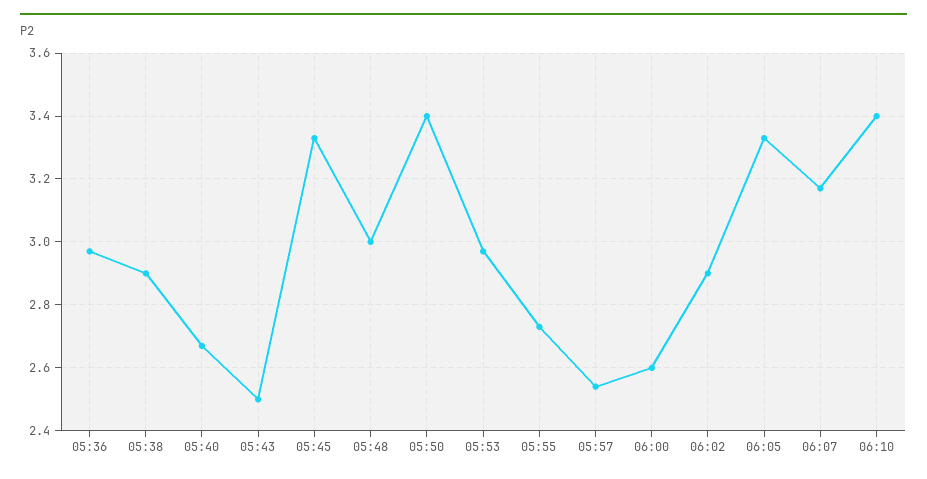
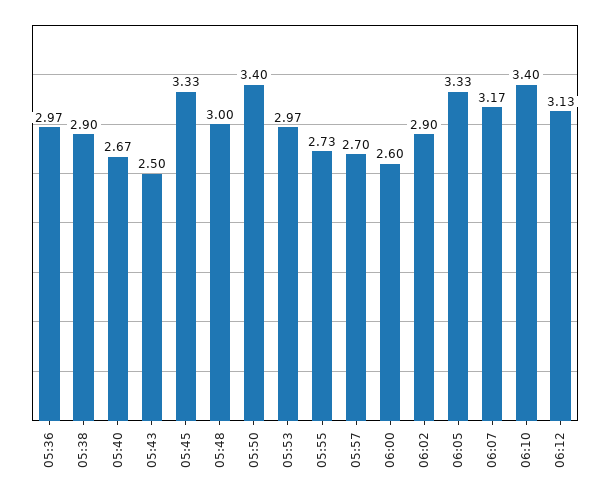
05:57: 2.55 -> 2.7
06:12: none -> 3.13

